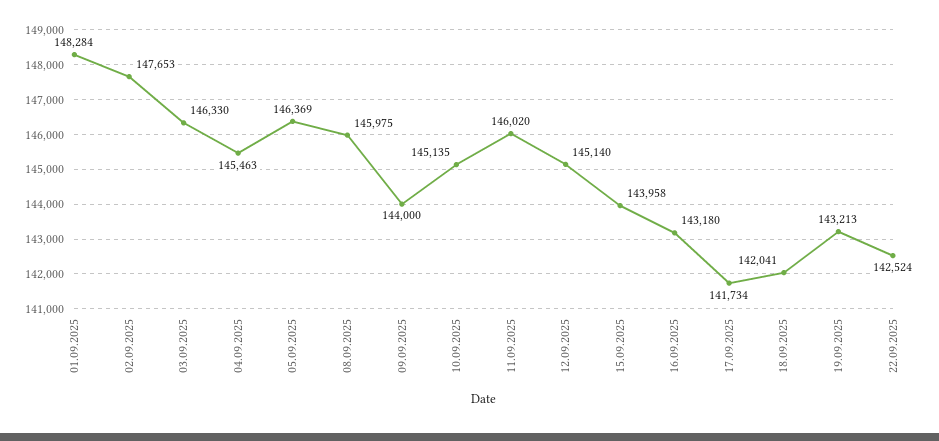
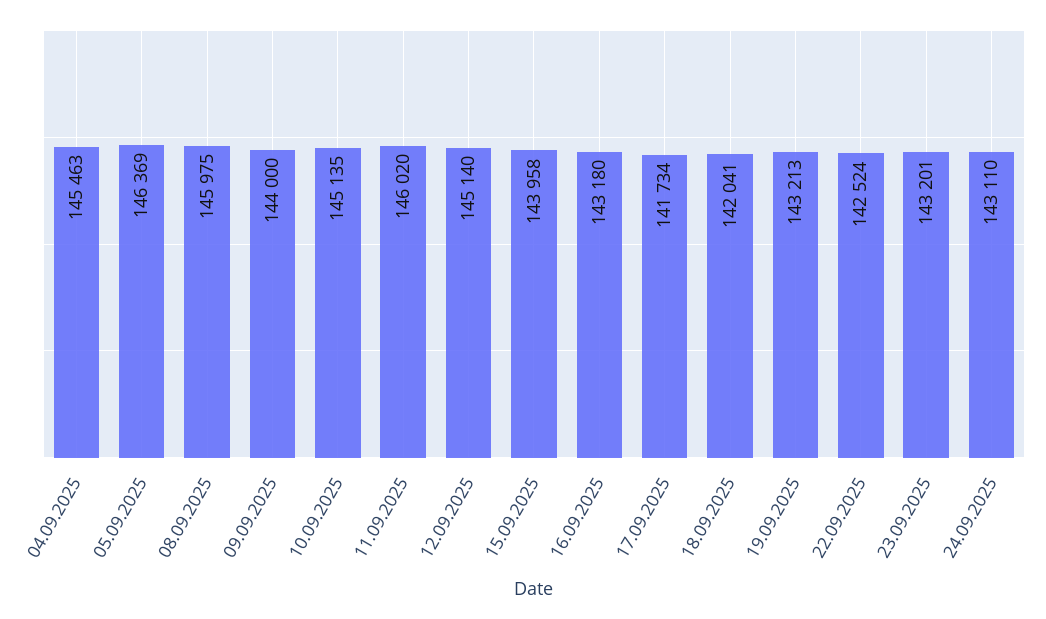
01.09.2025: 148284 -> none
02.09.2025: 147653 -> none
03.09.2025: 146330 -> none
23.09.2025: none -> 143201
24.09.2025: none -> 143110

